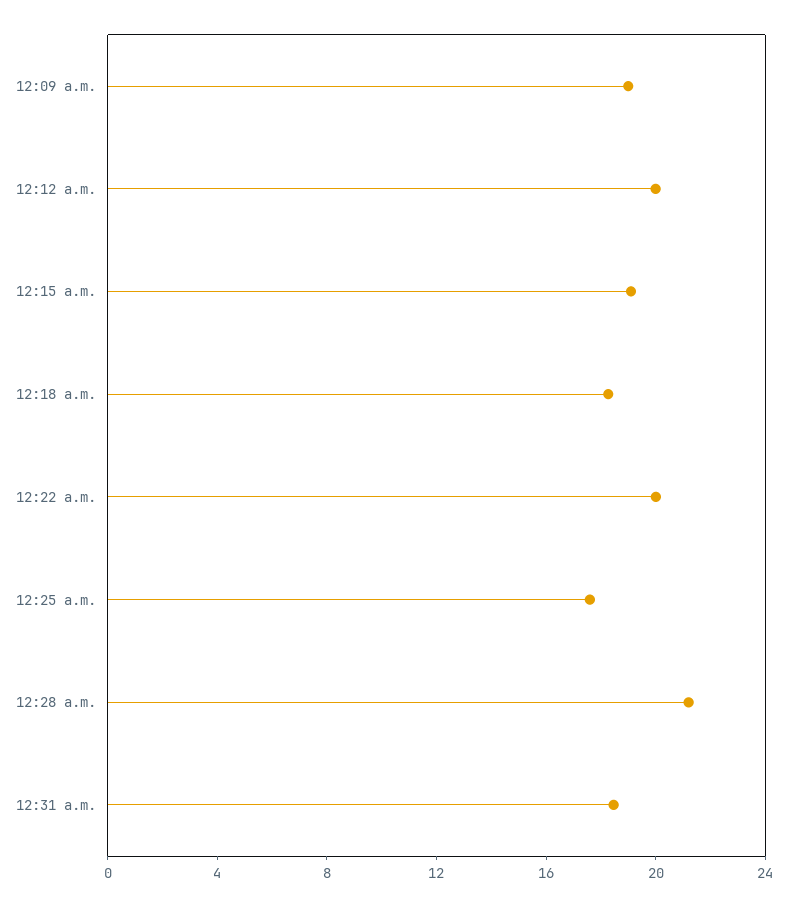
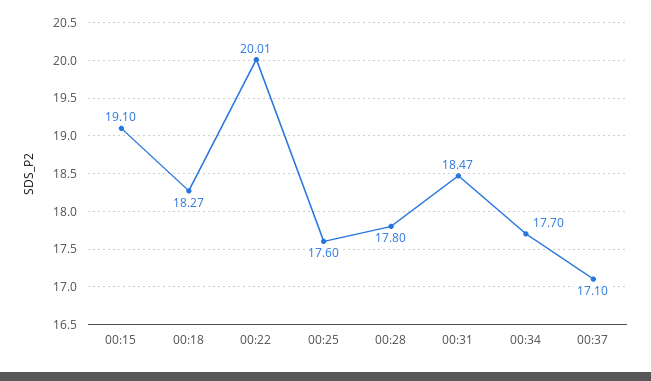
12:09 a.m.: 19 -> none
12:12 a.m.: 20 -> none
12:28 a.m.: 21 -> 17.8
00:34: none -> 17.7
00:37: none -> 17.1

